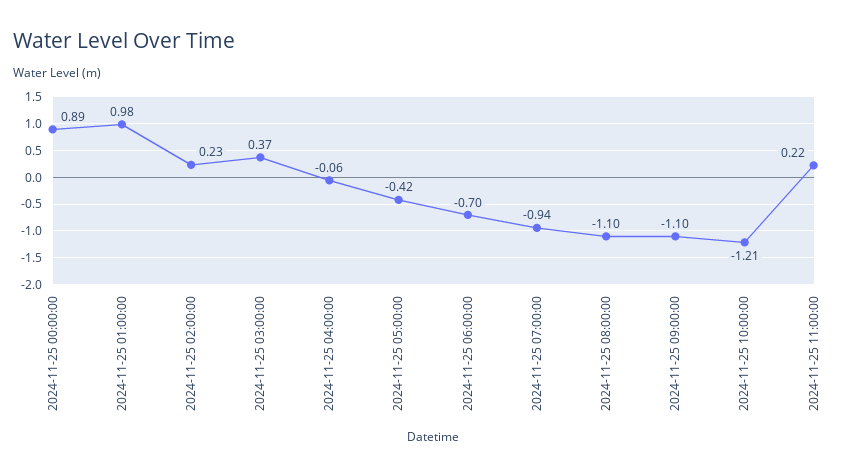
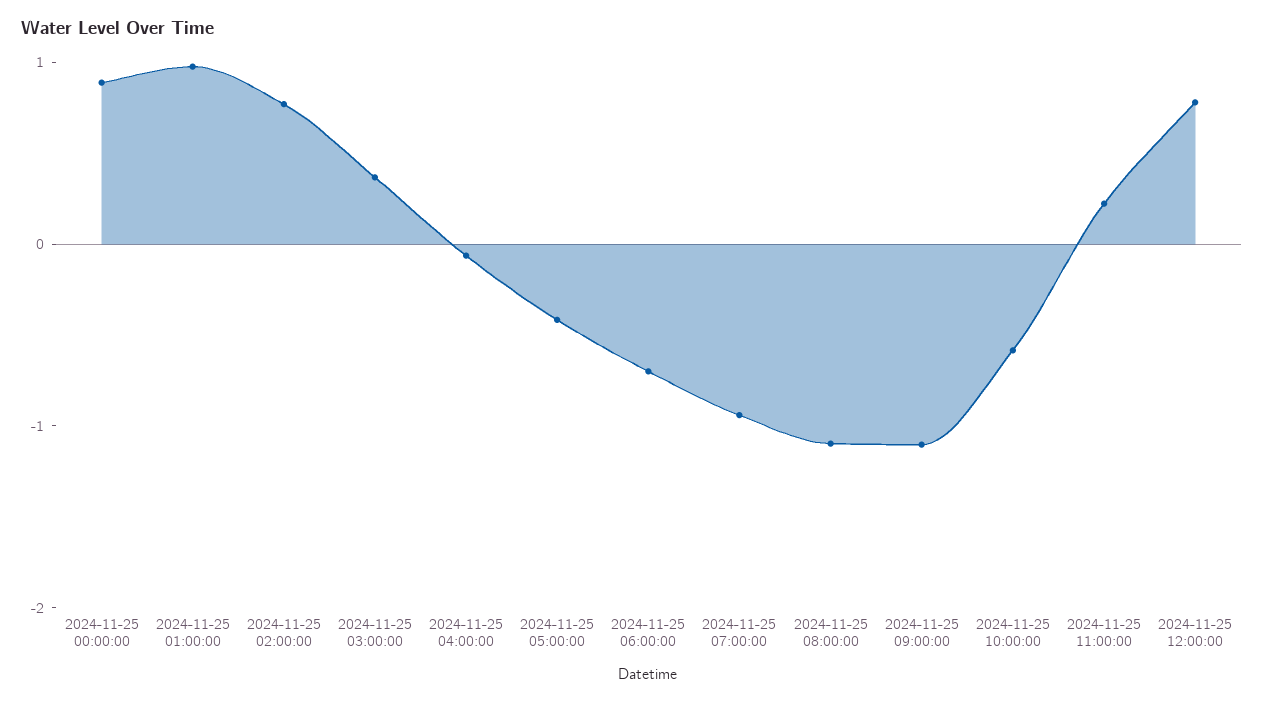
2024-11-25 02:00:00: 0.23 -> 0.8
2024-11-25 10:00:00: -1.21 -> -0.6
2024-11-25 12:00:00: none -> 0.8

